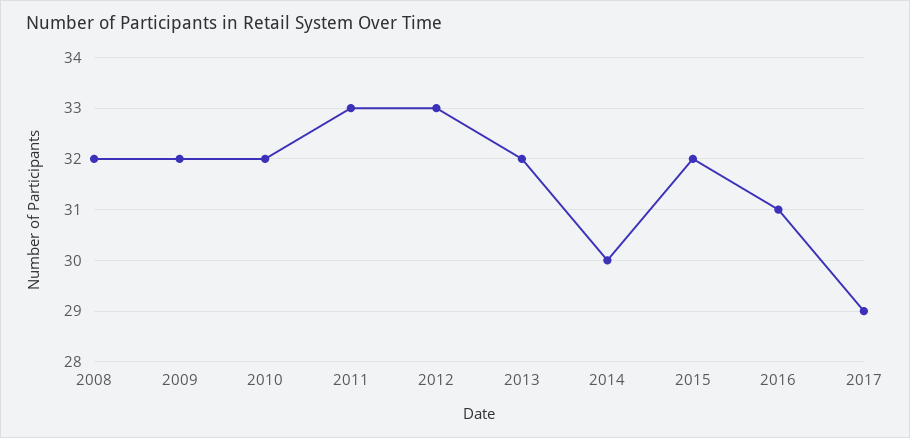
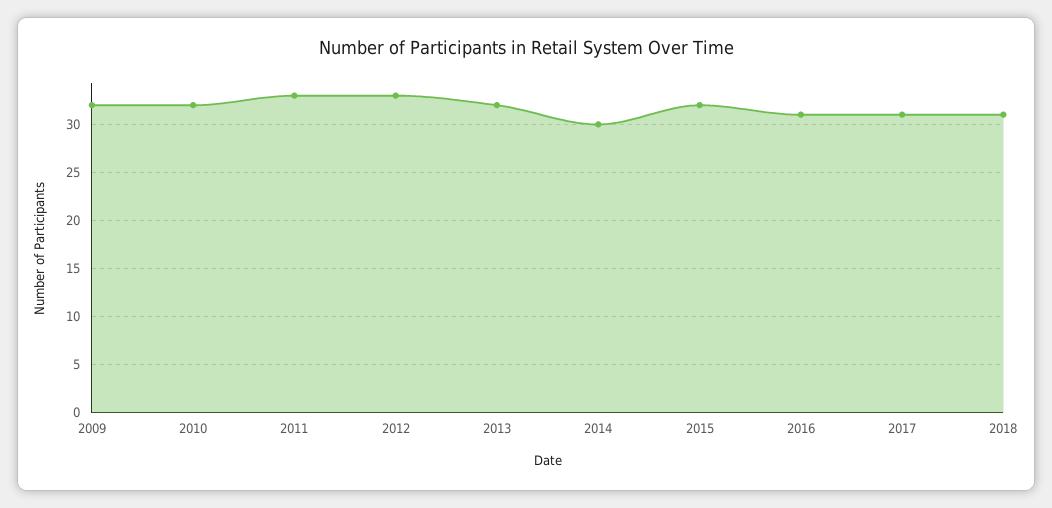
2008: 32 -> none
2017: 29 -> 31
2018: none -> 31

